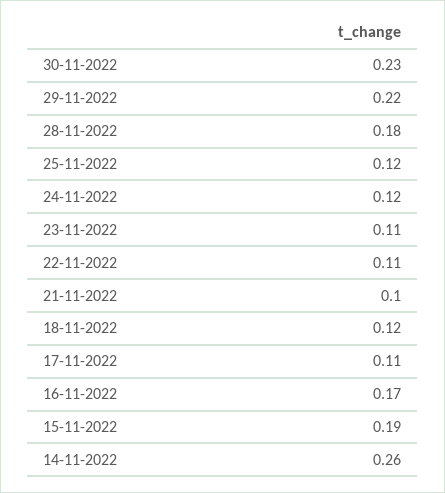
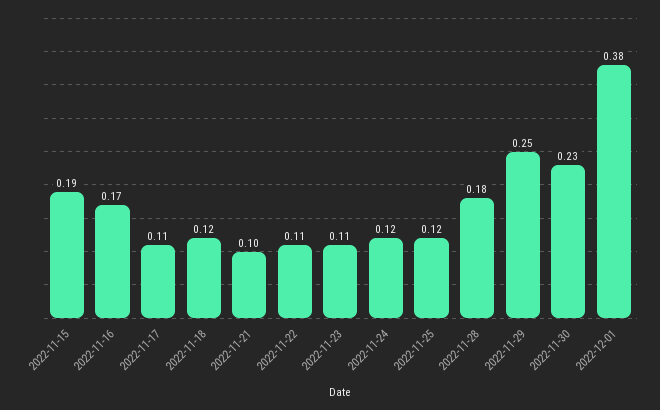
29-11-2022: 0.22 -> 0.25
14-11-2022: 0.26 -> none
2022-12-01: none -> 0.38

